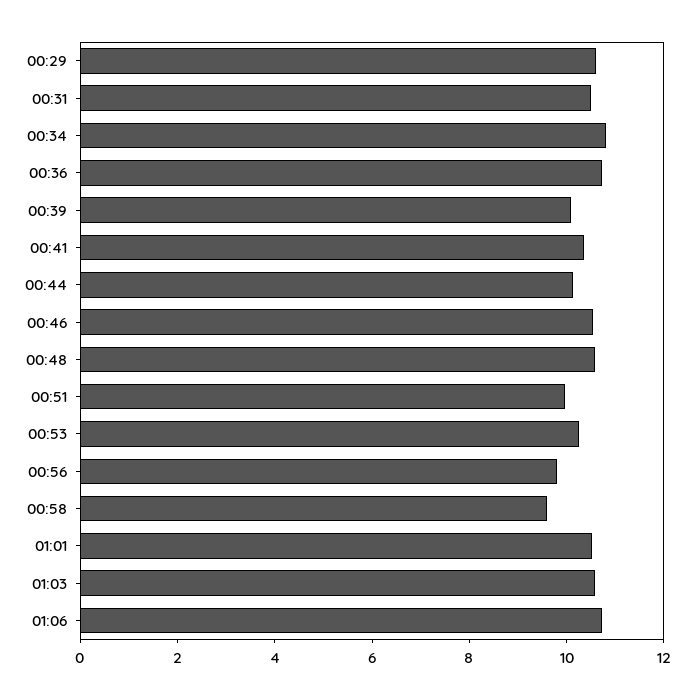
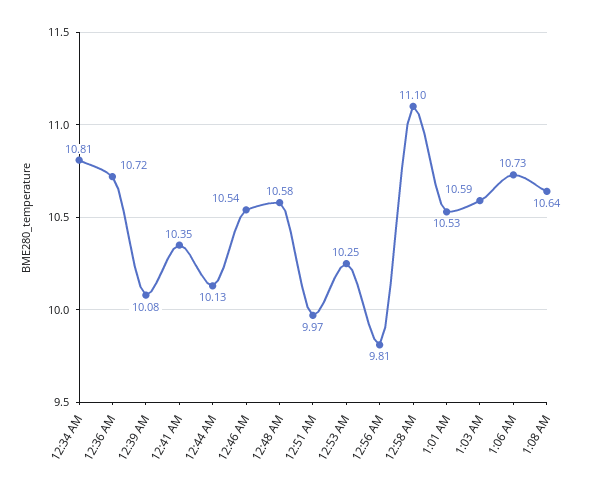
00:29: 10.5 -> none
00:31: 10.5 -> none
00:58: 9.5 -> 11.1
1:08 AM: none -> 10.64

